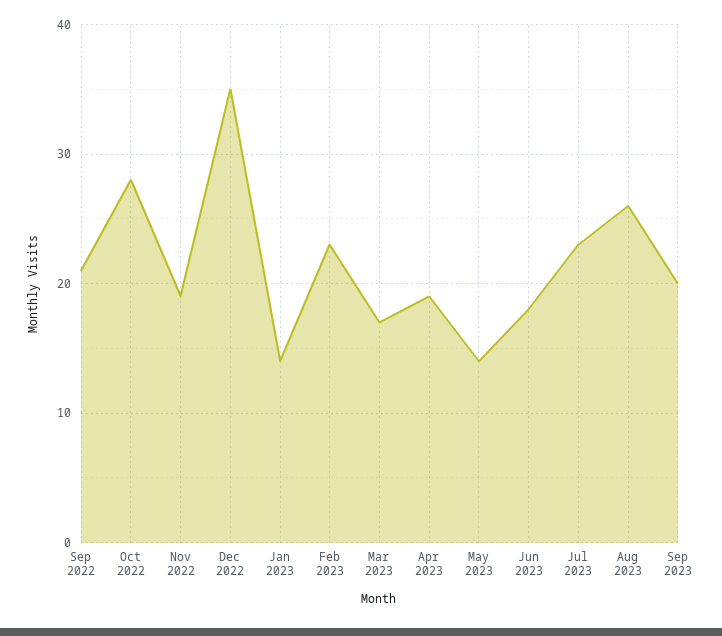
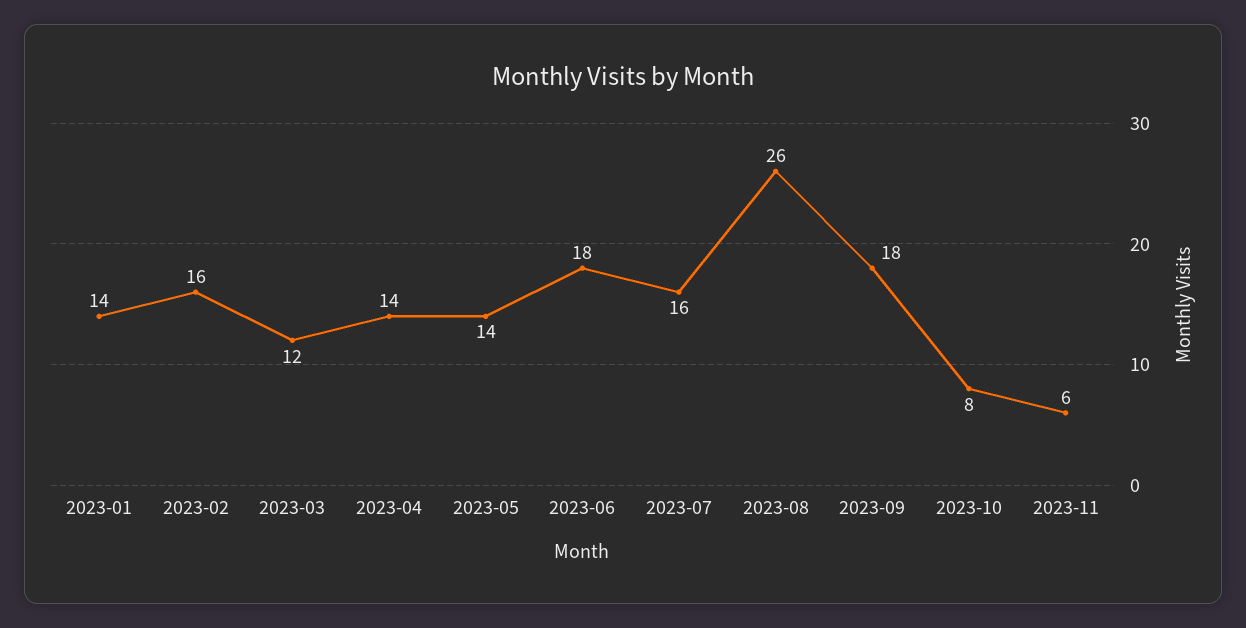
Sep 2022: 21 -> none
Oct 2022: 28 -> none
Nov 2022: 19 -> none
Dec 2022: 35 -> none
Feb 2023: 23 -> 16
Mar 2023: 17 -> 12
Apr 2023: 19 -> 14
Jul 2023: 23 -> 16
Sep 2023: 20 -> 18
2023-10: none -> 8
2023-11: none -> 6

